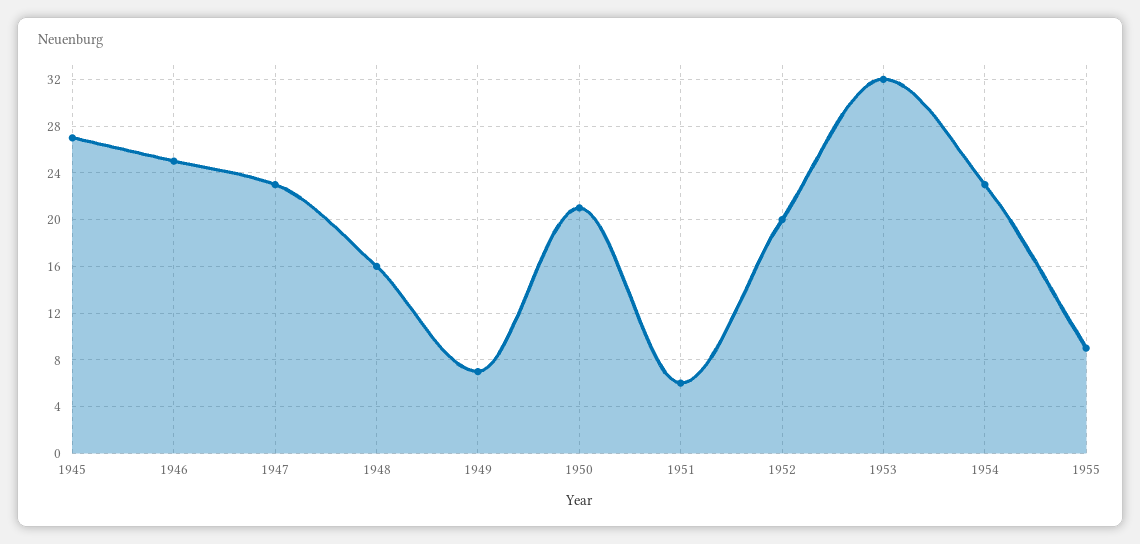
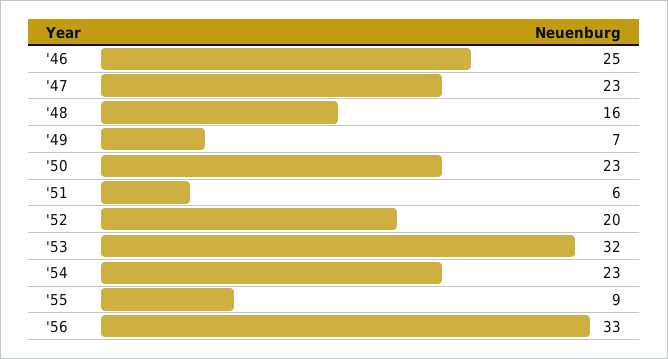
1945: 27 -> none
1950: 21 -> 23
'56: none -> 33

